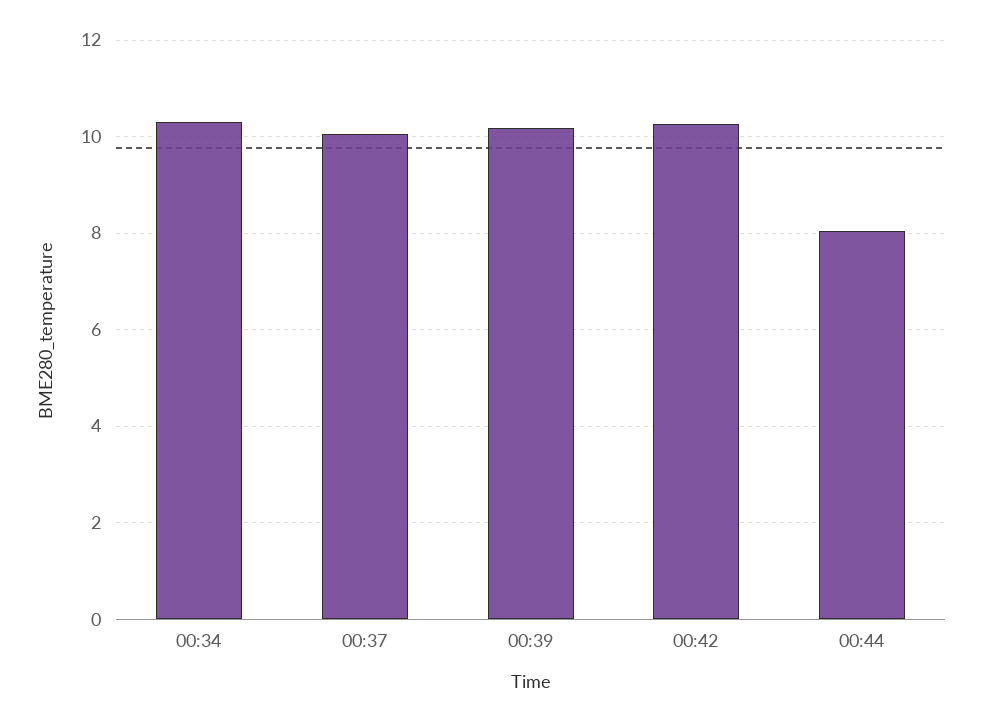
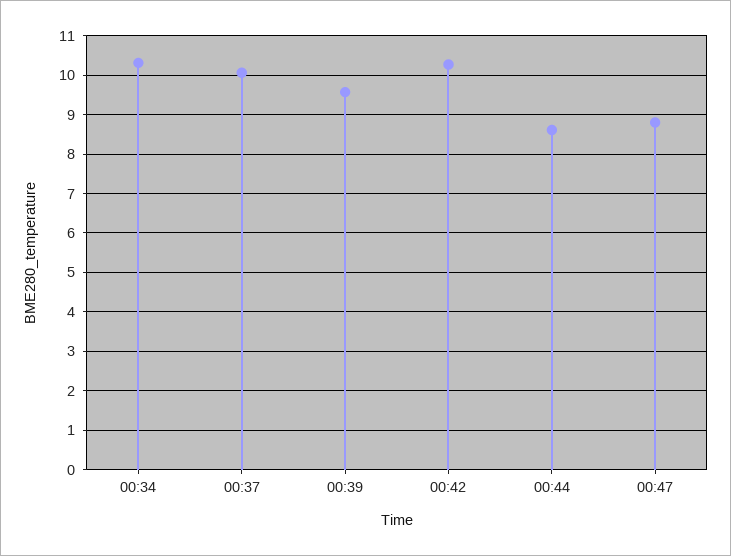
00:39: 10.2 -> 9.6
00:44: 8 -> 8.6
00:47: none -> 8.8

